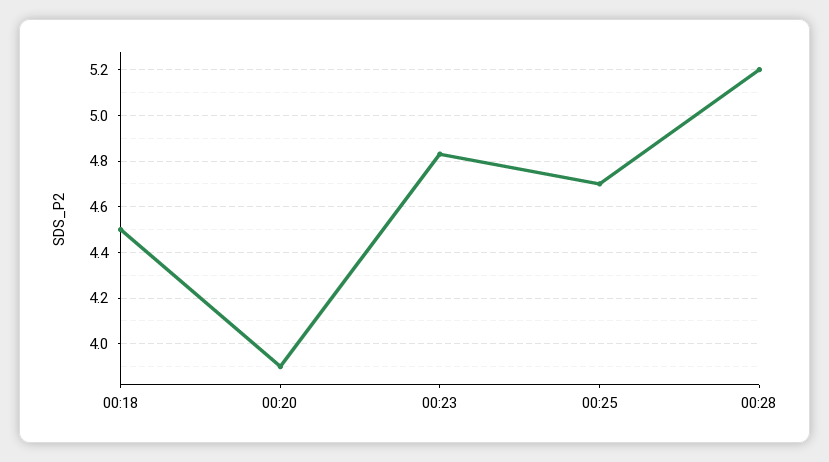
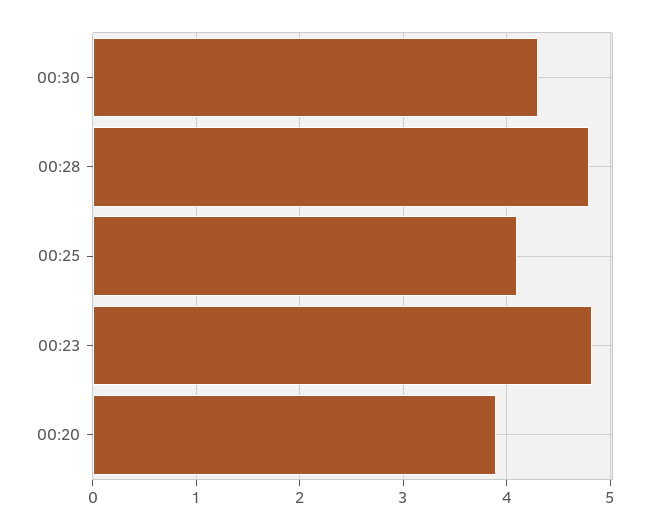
00:18: 4.5 -> none
00:25: 4.7 -> 4.1
00:28: 5.2 -> 4.8
00:30: none -> 4.3

